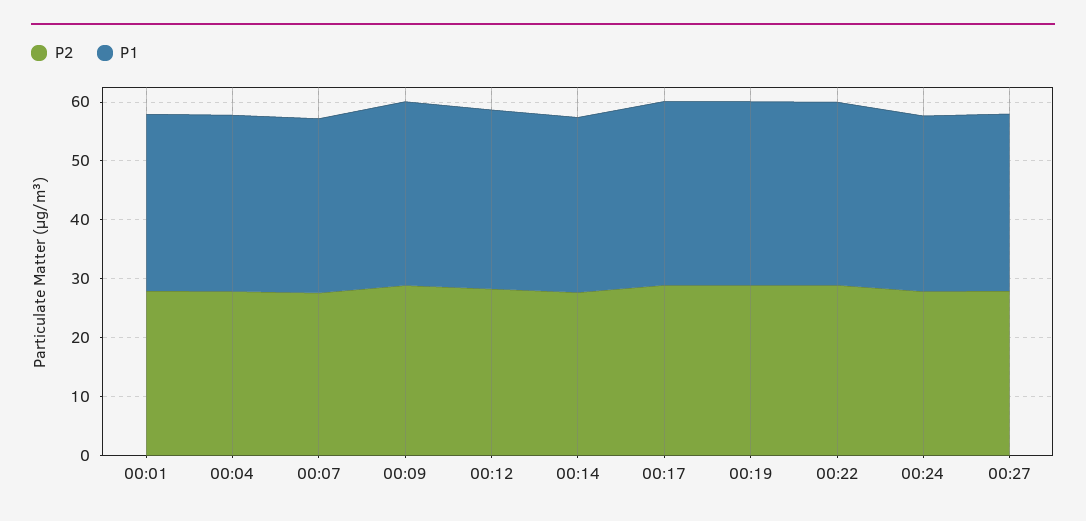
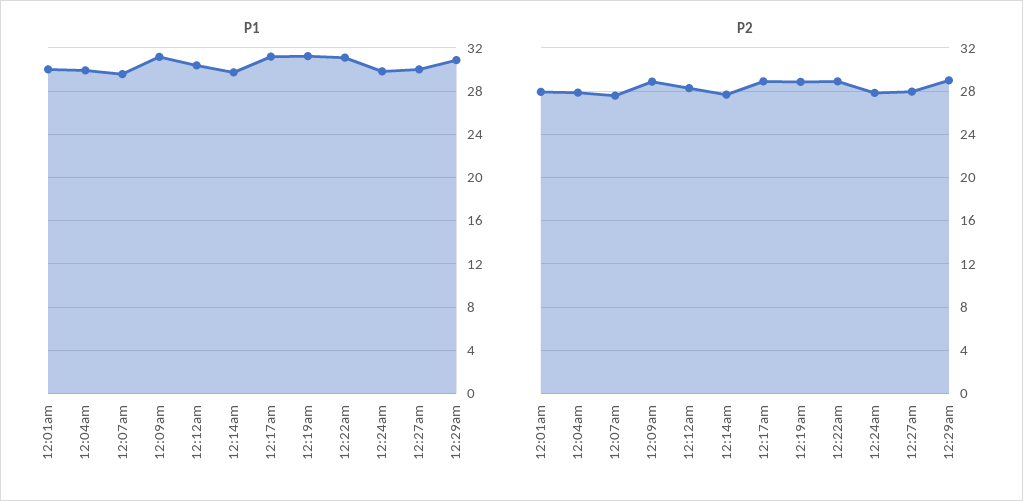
P1, 12:29am: none -> 31
P2, 12:29am: none -> 29

